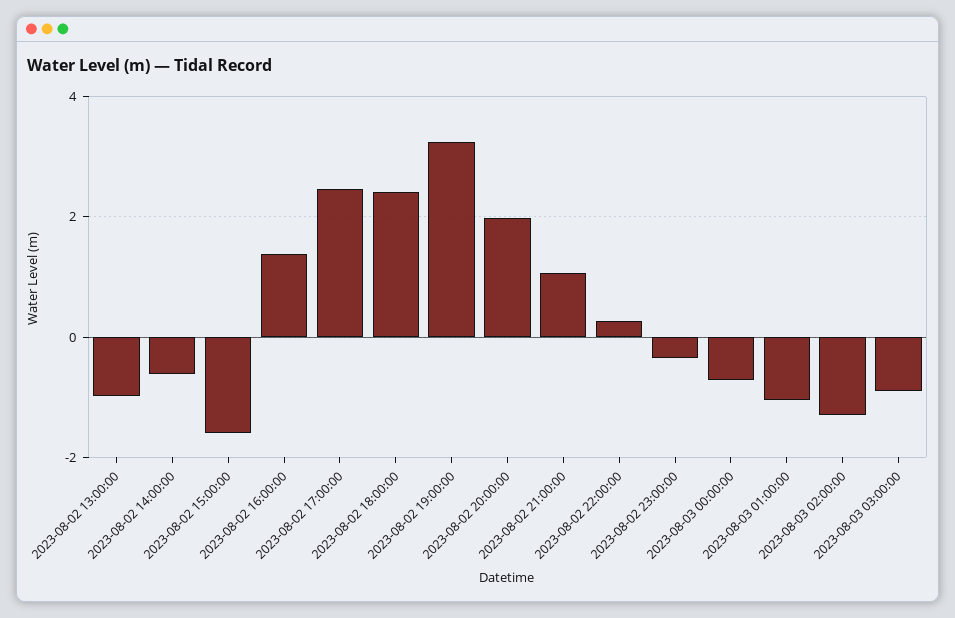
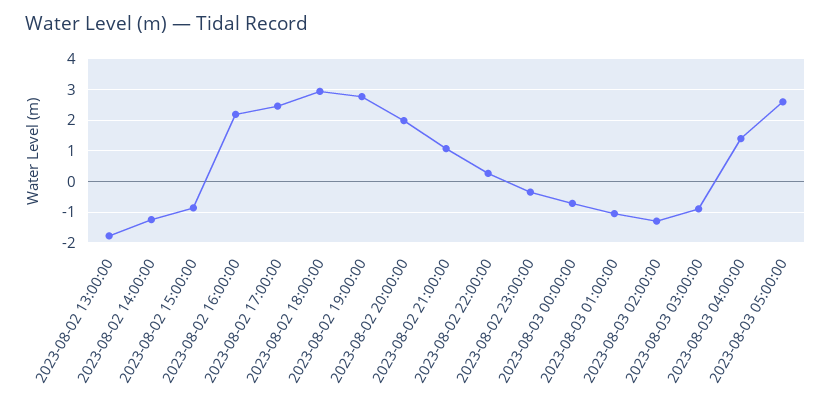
2023-08-02 13:00:00: -1 -> -1.8
2023-08-02 14:00:00: -0.6 -> -1.2
2023-08-02 15:00:00: -1.6 -> -0.8
2023-08-02 16:00:00: 1.4 -> 2.2
2023-08-02 18:00:00: 2.4 -> 3
2023-08-02 19:00:00: 3.2 -> 2.8
2023-08-03 04:00:00: none -> 1.4
2023-08-03 05:00:00: none -> 2.6

